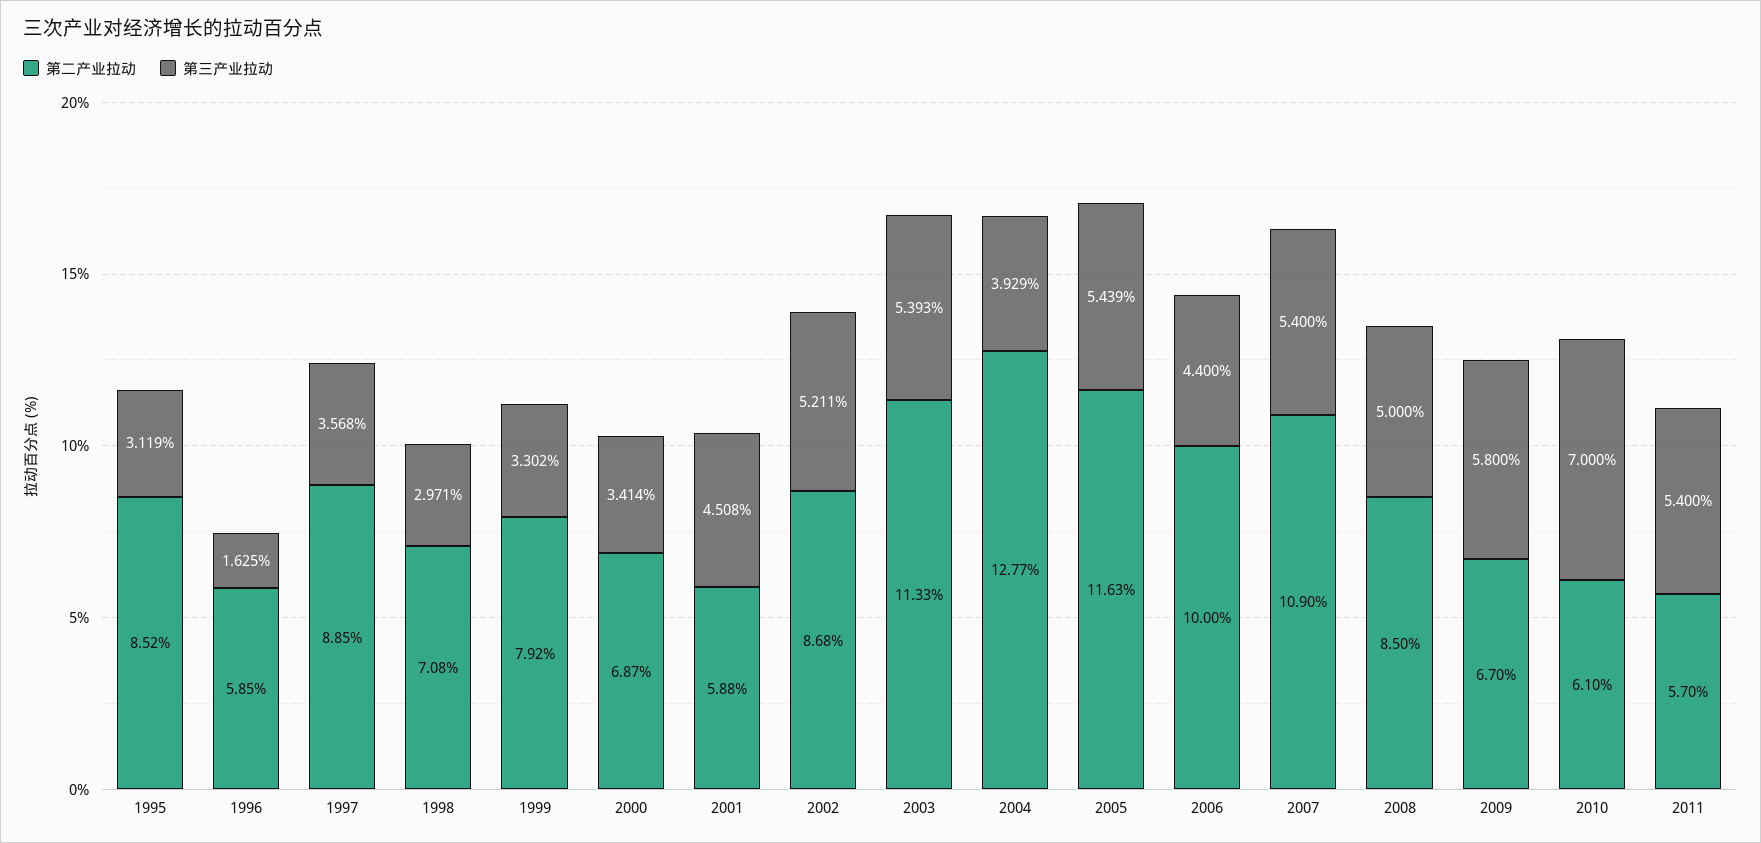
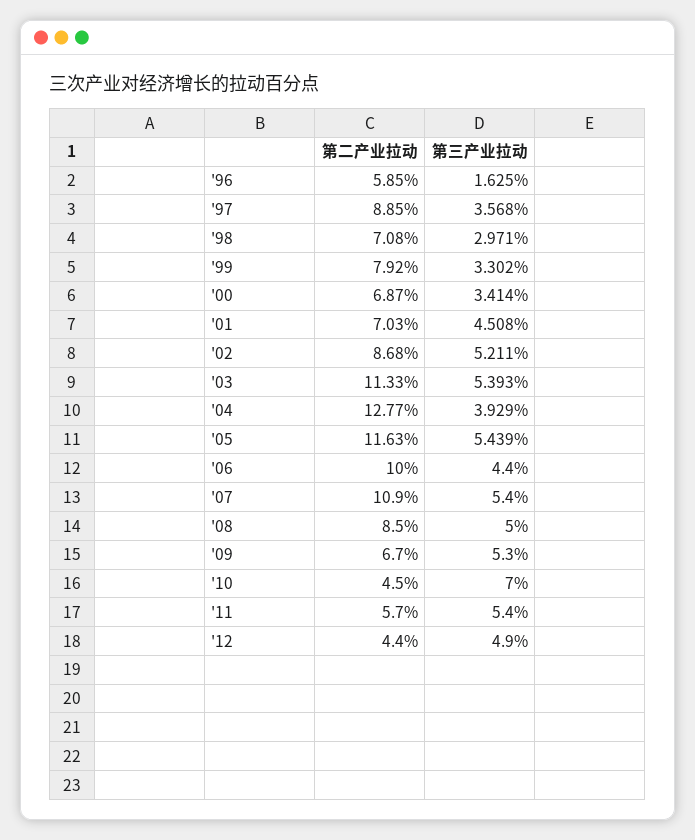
第二产业拉动, 1995: 8.52 -> none
第三产业拉动, 1995: 3.119 -> none
第二产业拉动, 2001: 5.88 -> 7.03
第三产业拉动, 2009: 5.8 -> 5.3
第二产业拉动, 2010: 6.1 -> 4.5
第二产业拉动, '12: none -> 4.4
第三产业拉动, '12: none -> 4.9

